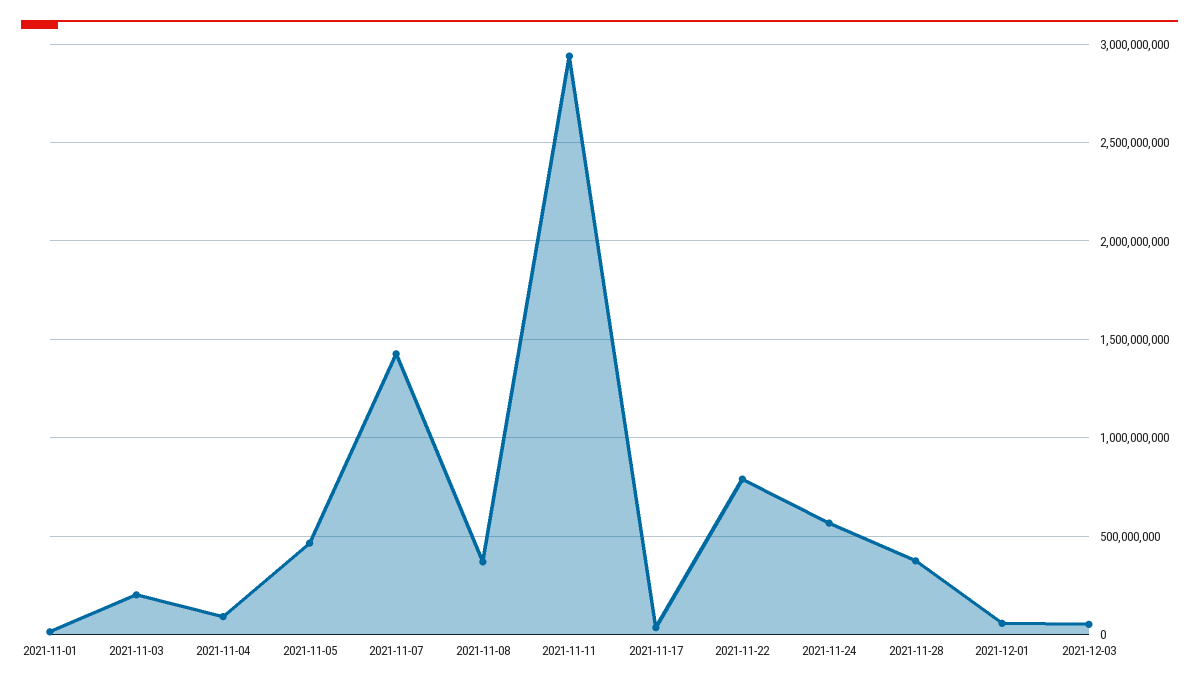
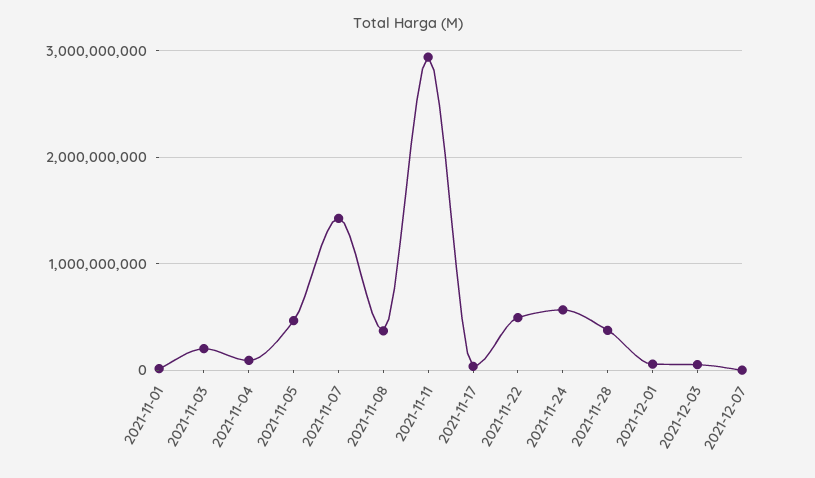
2021-11-22: 800000000 -> 500000000
2021-12-07: none -> 0

